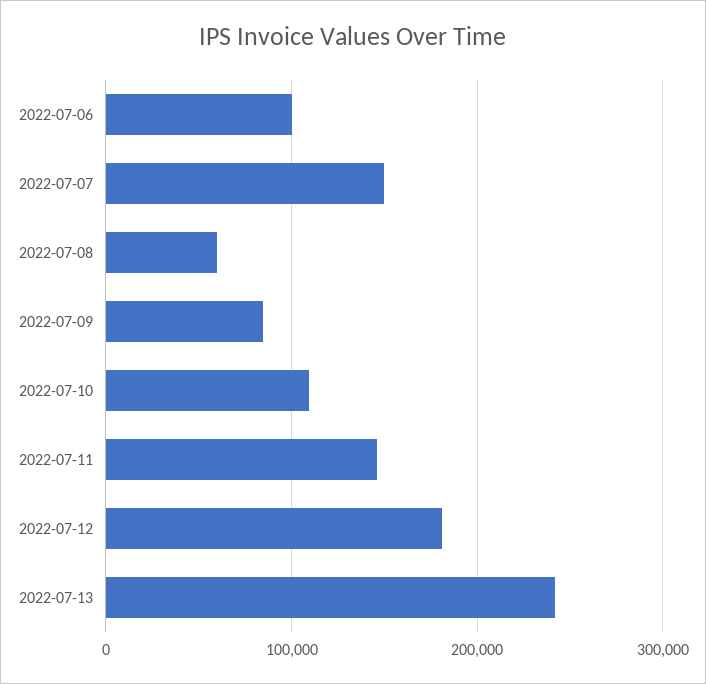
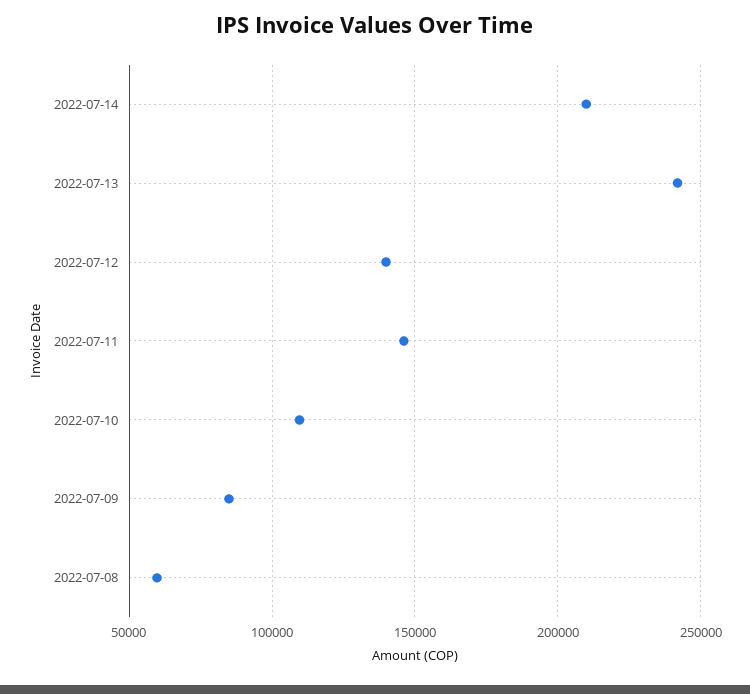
2022-07-06: 100000 -> none
2022-07-07: 150000 -> none
2022-07-12: 180000 -> 140000
2022-07-14: none -> 210000

